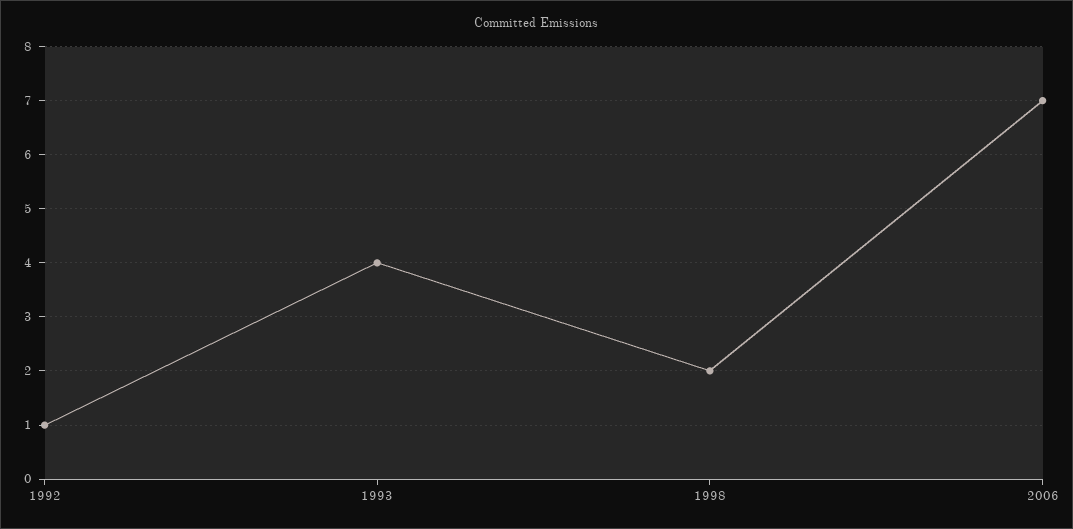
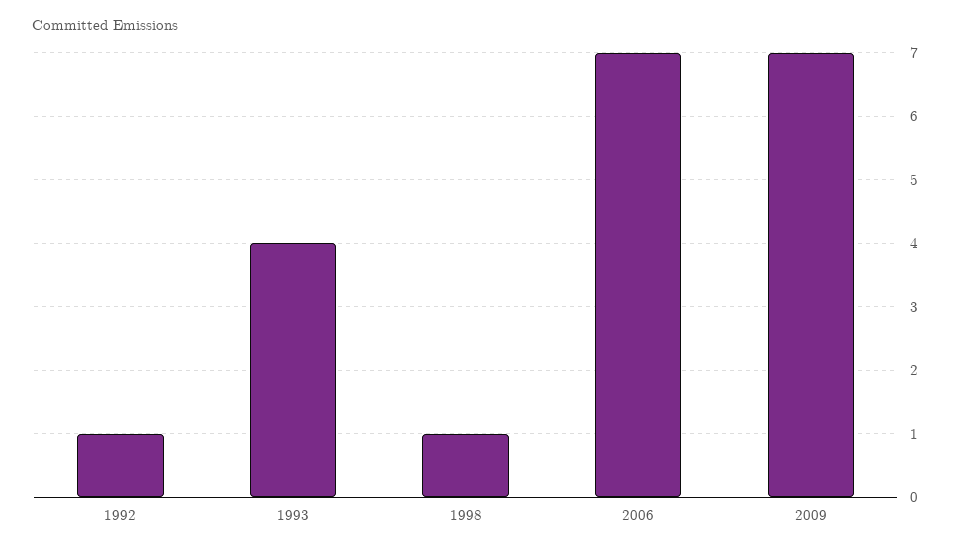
1998: 2 -> 1
2009: none -> 7

